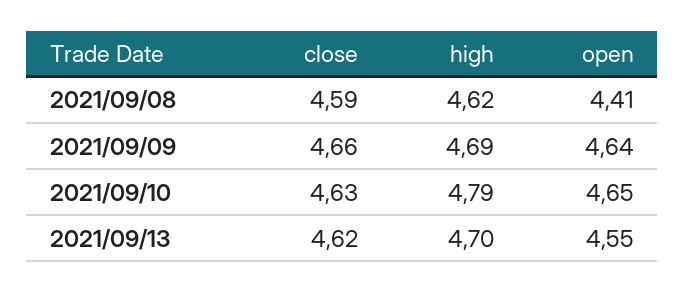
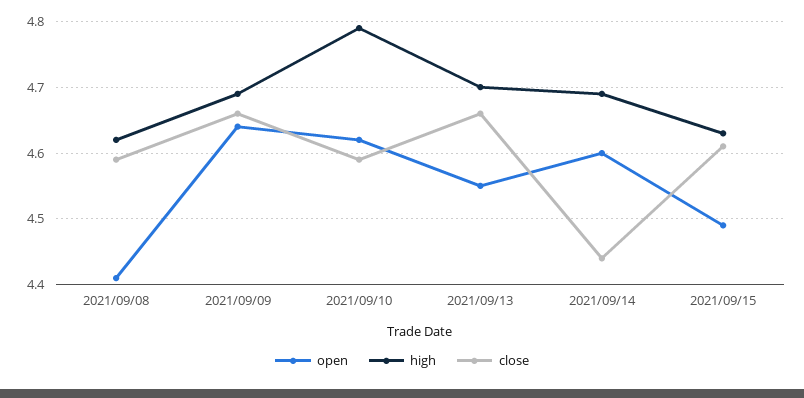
close, 2021/09/10: 4.63 -> 4.59
open, 2021/09/10: 4.65 -> 4.62
close, 2021/09/13: 4.62 -> 4.66
open, 2021/09/14: none -> 4.6
high, 2021/09/14: none -> 4.69
close, 2021/09/14: none -> 4.44
open, 2021/09/15: none -> 4.49
high, 2021/09/15: none -> 4.63
close, 2021/09/15: none -> 4.61

